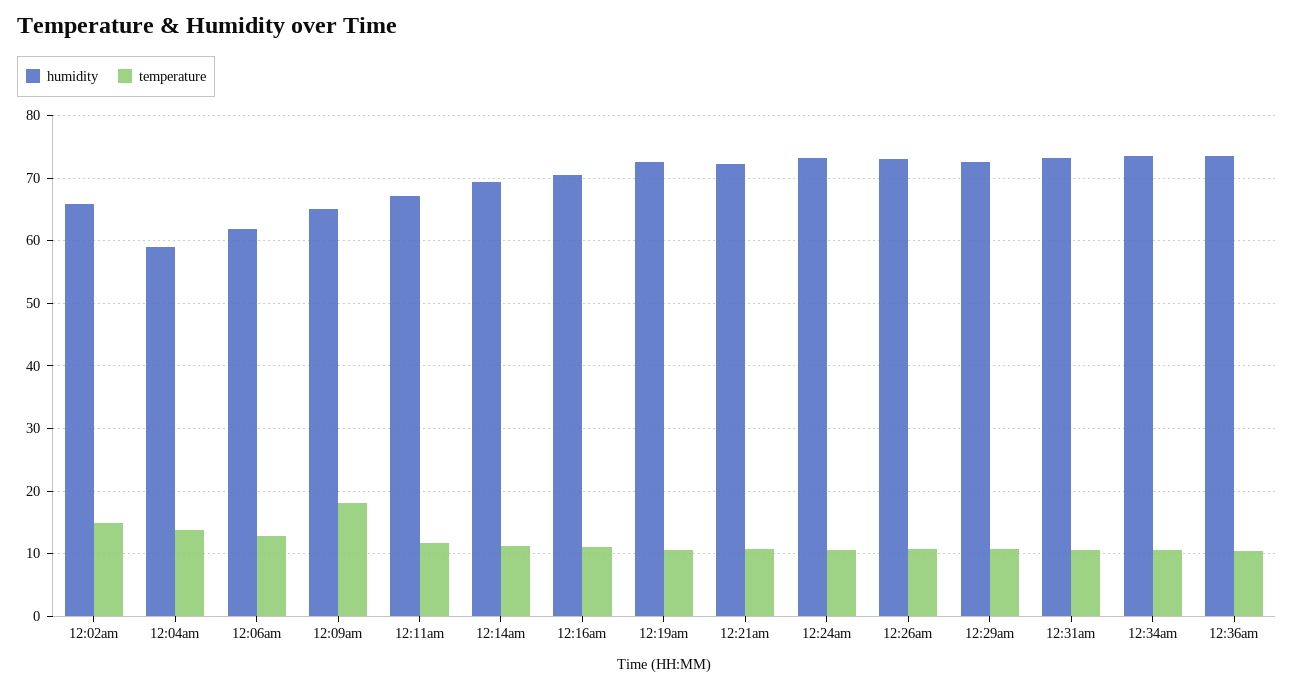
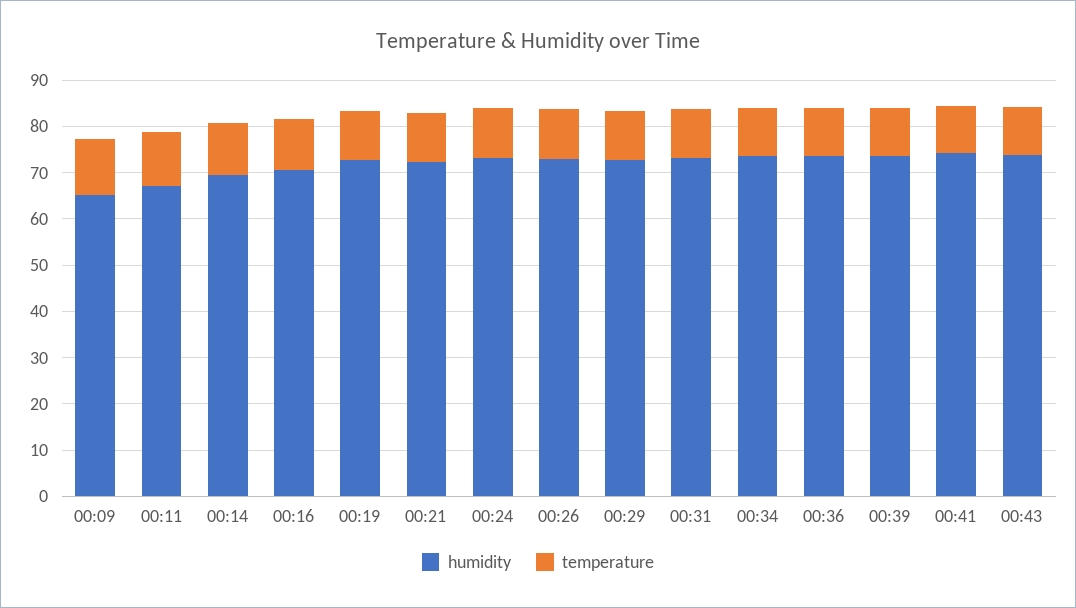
humidity, 12:02am: 66 -> none
temperature, 12:02am: 15 -> none
humidity, 12:04am: 59 -> none
temperature, 12:04am: 14 -> none
humidity, 12:06am: 62 -> none
temperature, 12:06am: 13 -> none
temperature, 12:09am: 18 -> 12
humidity, 00:39: none -> 74
temperature, 00:39: none -> 10
humidity, 00:41: none -> 74
temperature, 00:41: none -> 10
humidity, 00:43: none -> 74
temperature, 00:43: none -> 10

